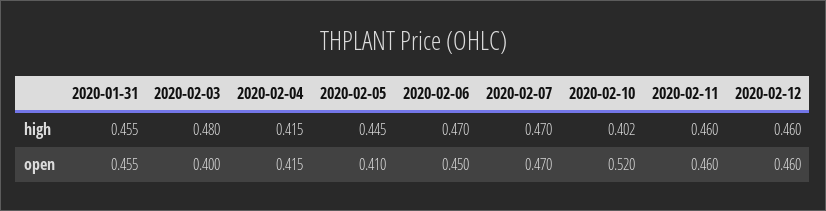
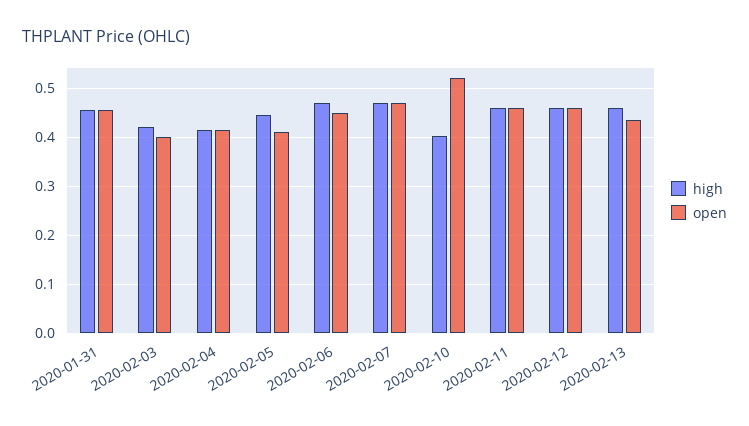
high, 2020-02-03: 0.48 -> 0.42
high, 2020-02-13: none -> 0.46
open, 2020-02-13: none -> 0.44

